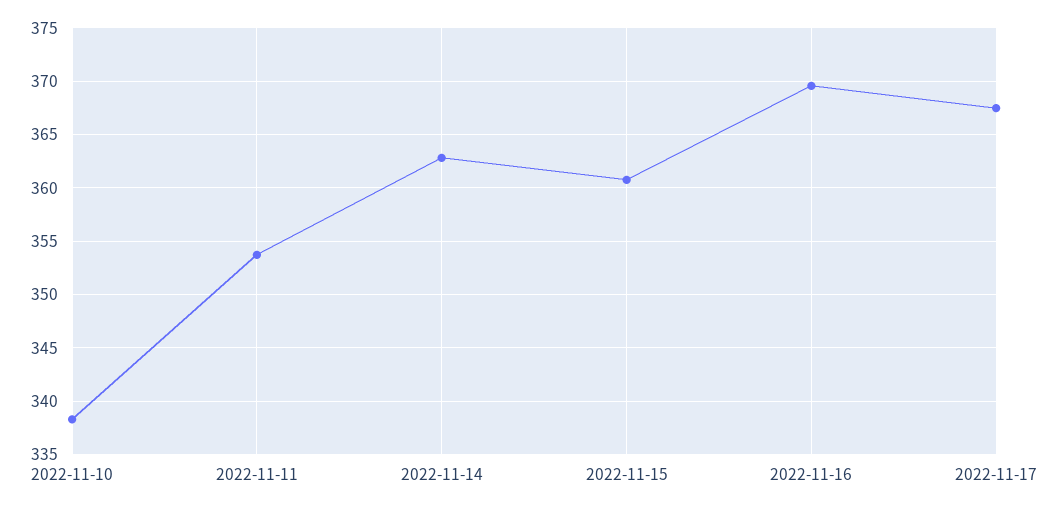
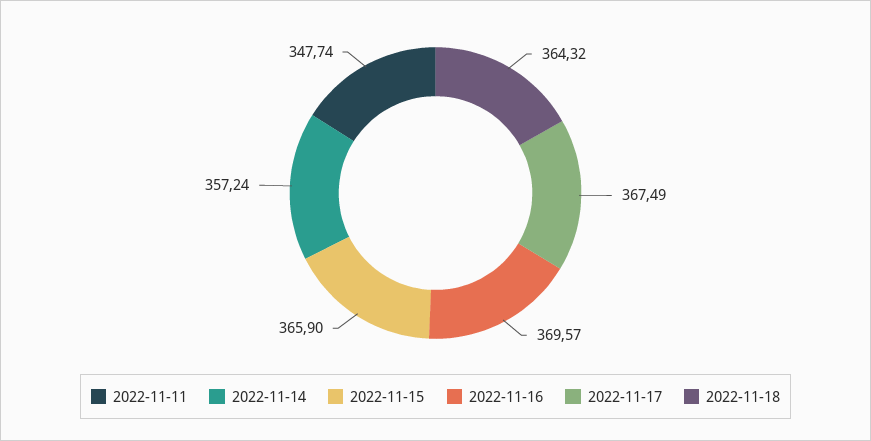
2022-11-10: 338 -> none
2022-11-11: 354 -> 347.74
2022-11-14: 363 -> 357.24
2022-11-15: 361 -> 365.9
2022-11-18: none -> 364.32

